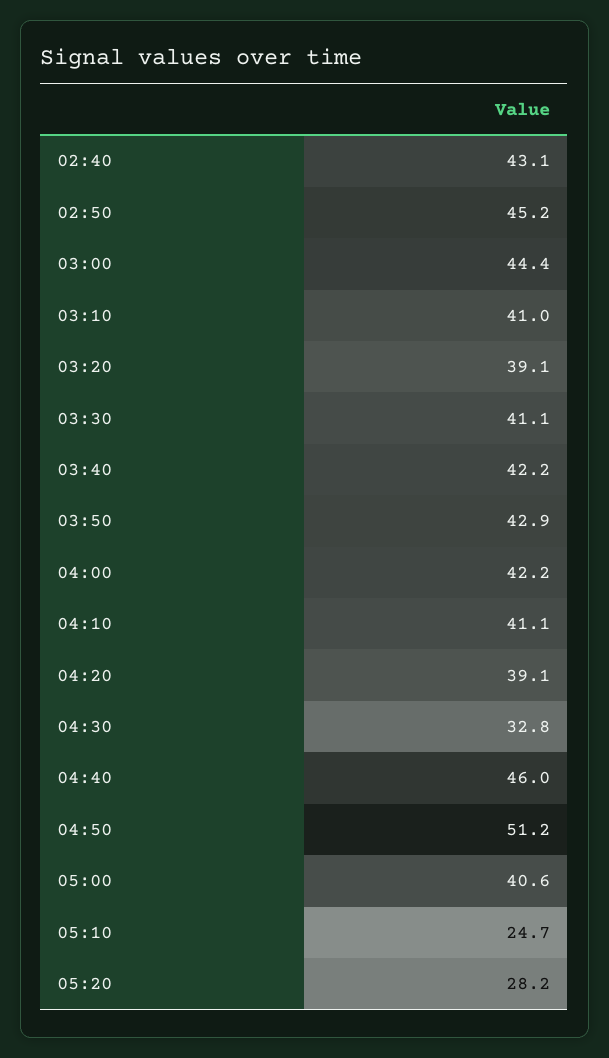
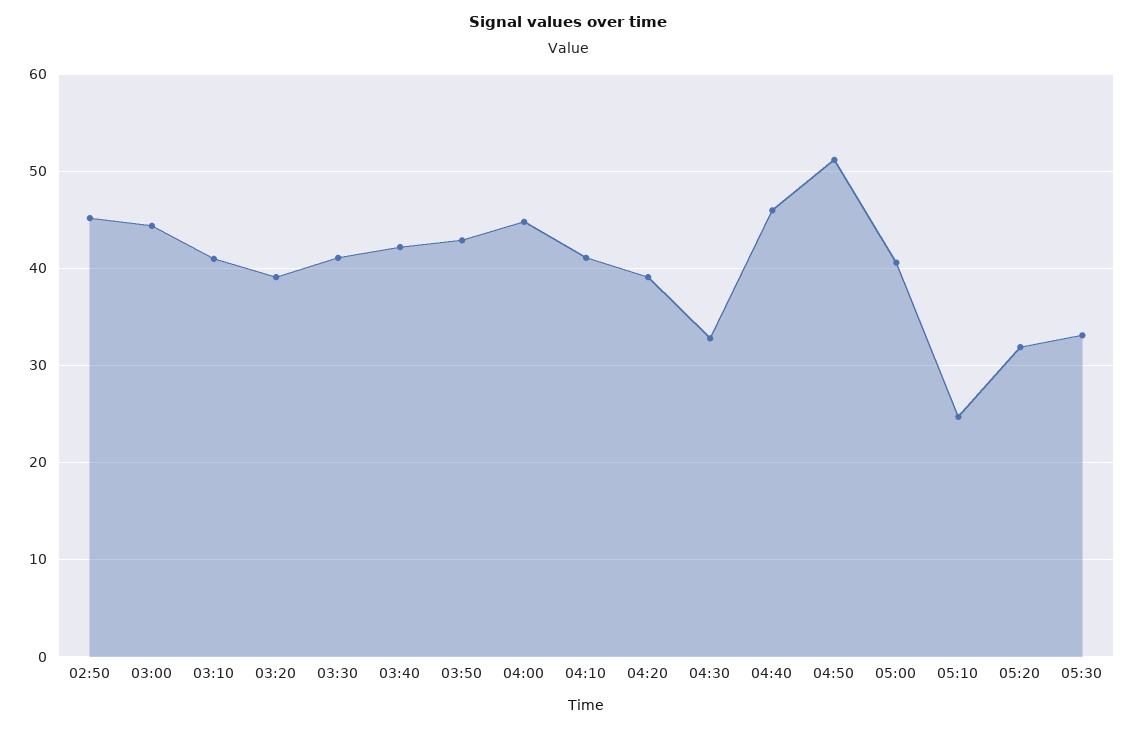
02:40: 43.1 -> none
04:00: 42.2 -> 45
05:20: 28.2 -> 32
05:30: none -> 33

